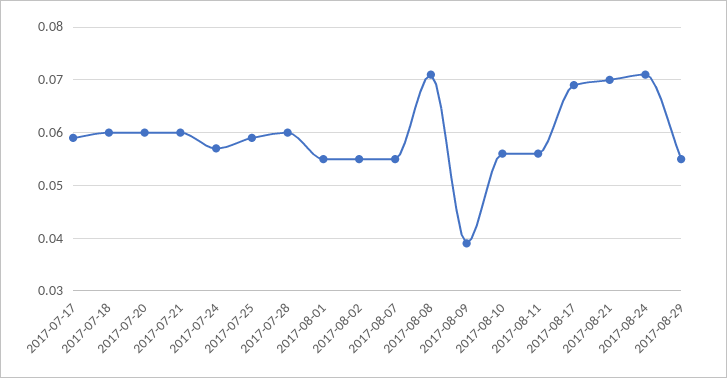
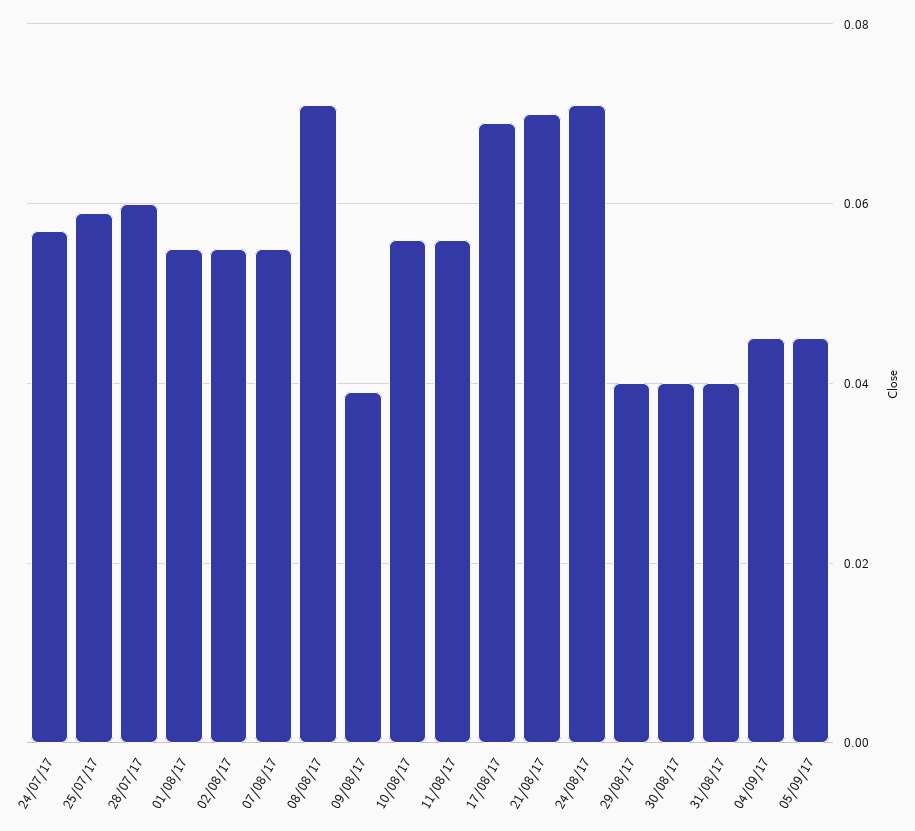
2017-07-17: 0.06 -> none
2017-07-18: 0.06 -> none
2017-07-20: 0.06 -> none
2017-07-21: 0.06 -> none
2017-08-29: 0.055 -> 0.04
30/08/17: none -> 0.04
31/08/17: none -> 0.04
04/09/17: none -> 0.045
05/09/17: none -> 0.045

